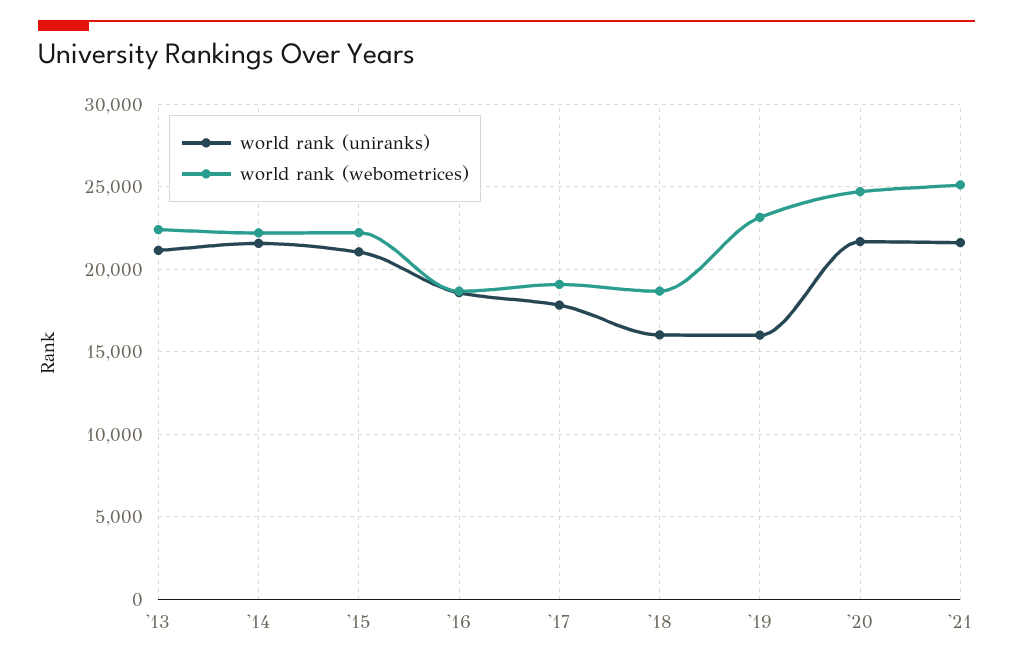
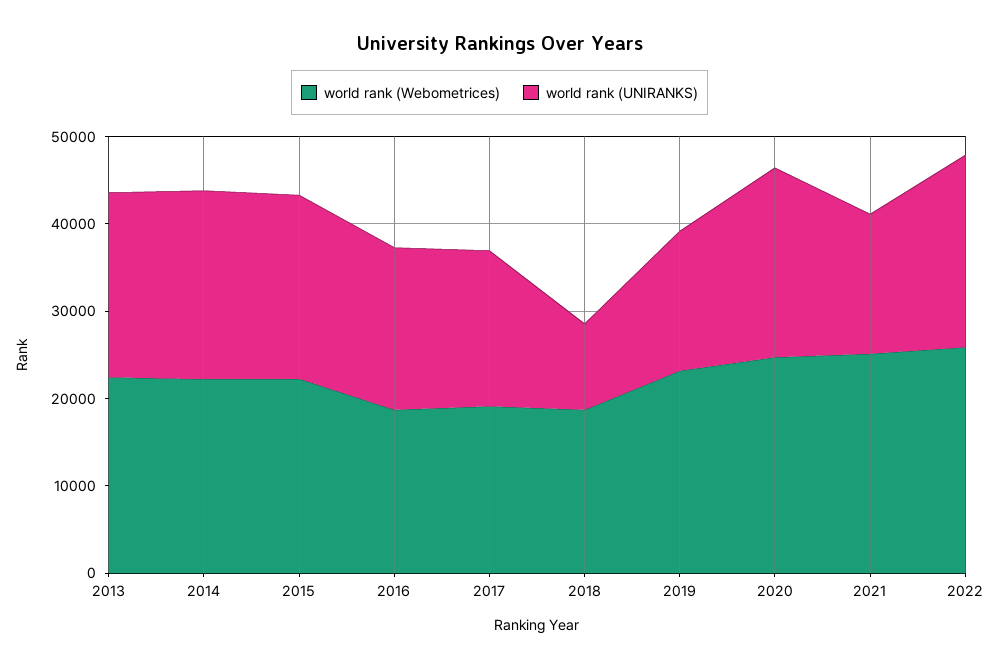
world rank (uniranks), '18: 16000 -> 10000
world rank (uniranks), '21: 21500 -> 16000
world rank (webometrices), 2022: none -> 26000
world rank (uniranks), 2022: none -> 22000

